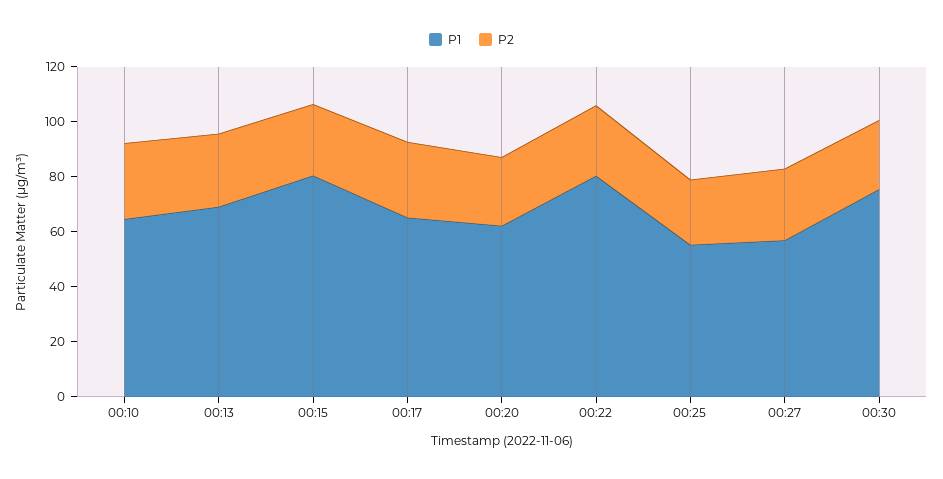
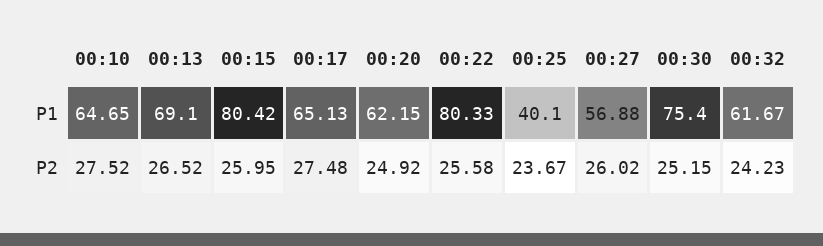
P1, 00:25: 55 -> 40.1
P1, 00:32: none -> 61.67
P2, 00:32: none -> 24.23

